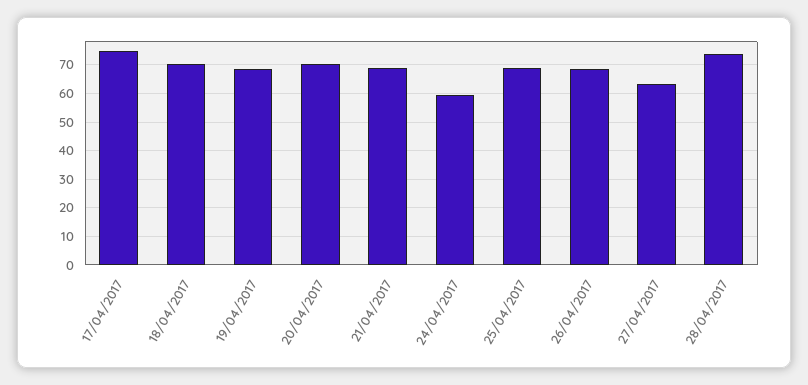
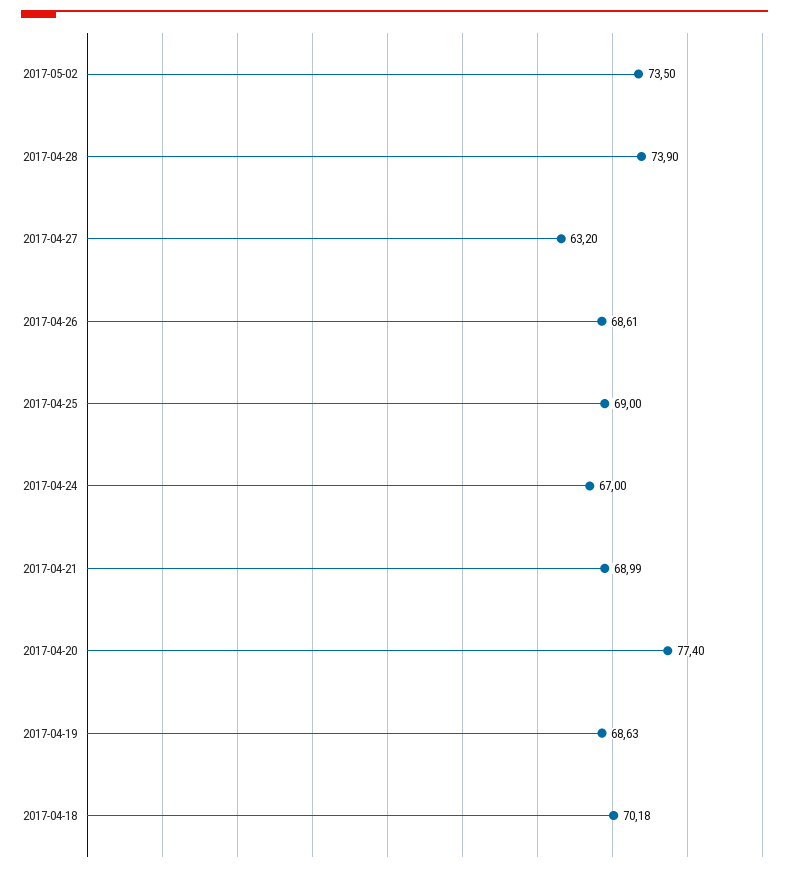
17/04/2017: 75 -> none
20/04/2017: 70 -> 77.4
24/04/2017: 60 -> 67
2017-05-02: none -> 73.5

